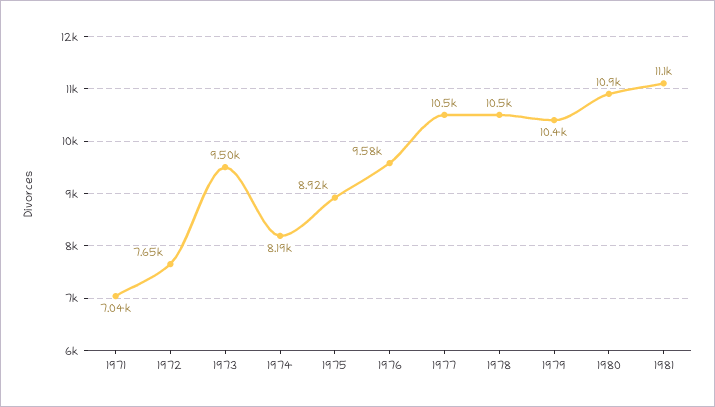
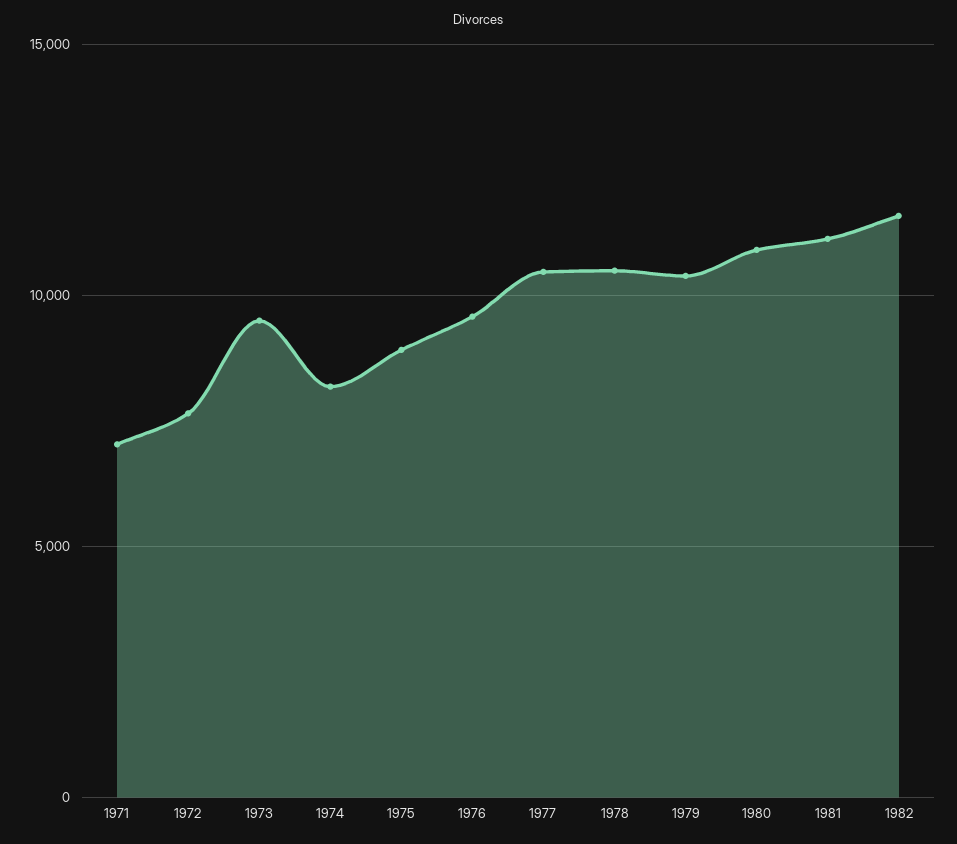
1982: none -> 11500

